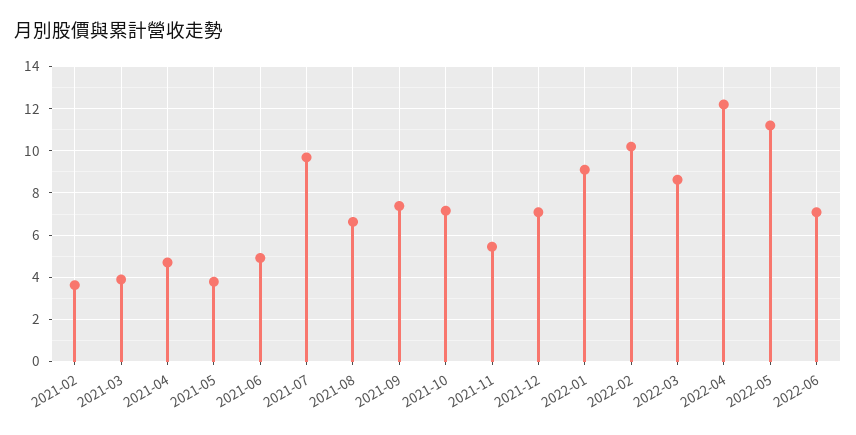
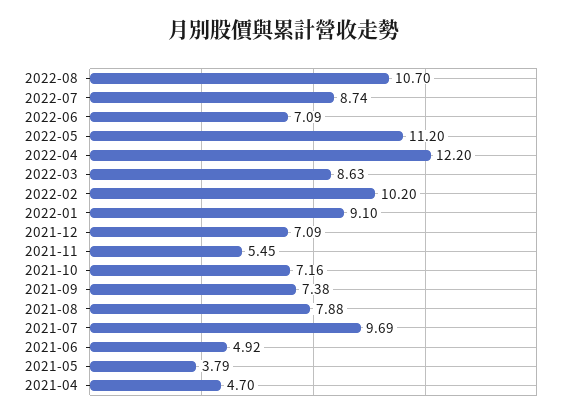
2021-02: 3.5 -> none
2021-03: 4 -> none
2021-08: 6.5 -> 7.88
2022-08: none -> 10.7
2022-07: none -> 8.74

